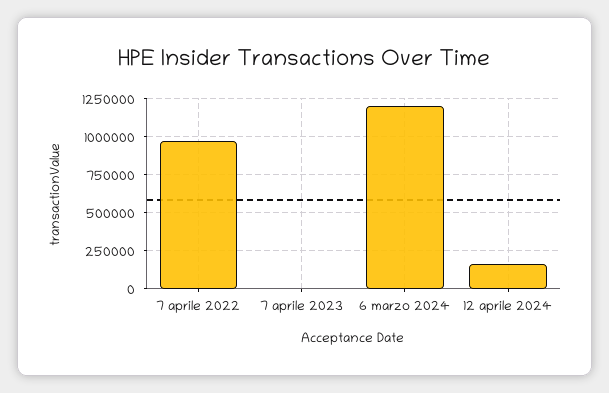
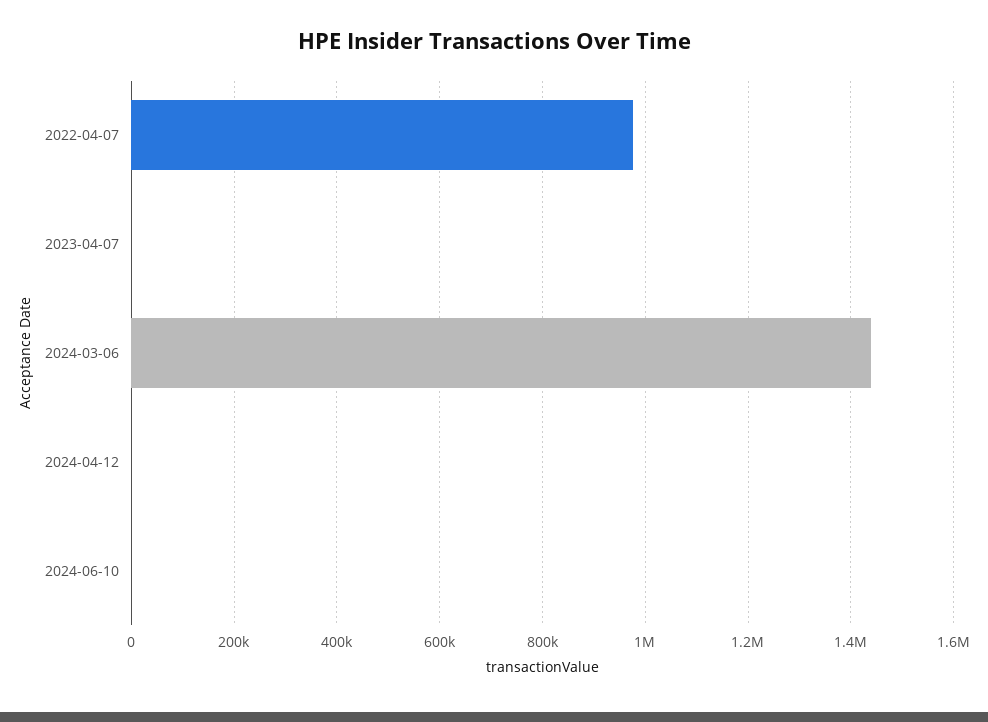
6 marzo 2024: 1200000 -> 1440000
12 aprile 2024: 150000 -> 0
2024-06-10: none -> 0

